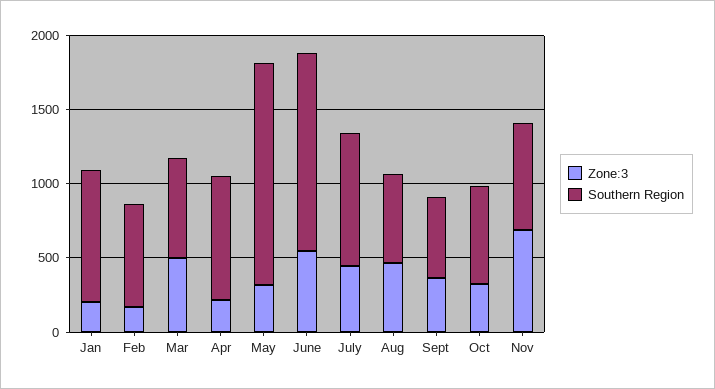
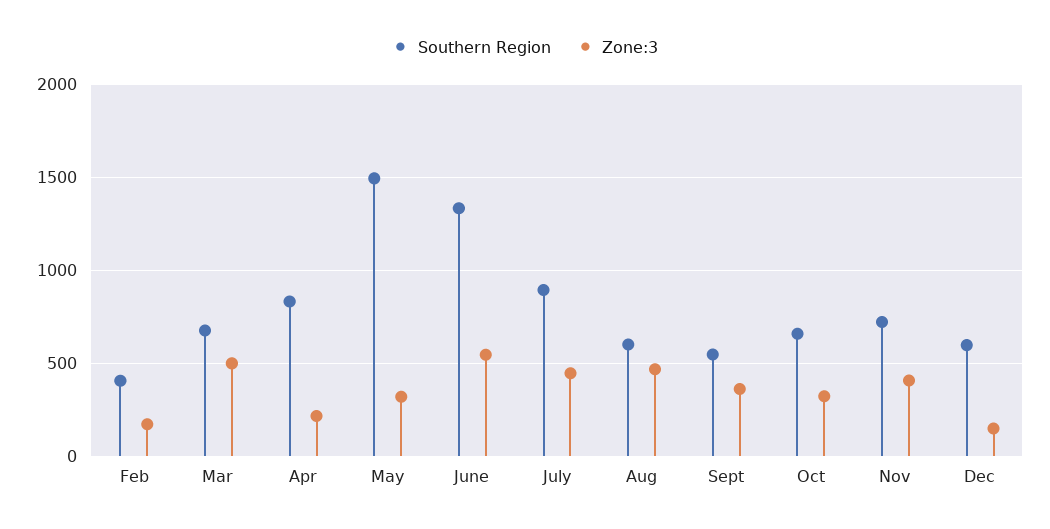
Zone:3, Jan: 200 -> none
Southern Region, Jan: 900 -> none
Southern Region, Feb: 700 -> 400
Zone:3, Nov: 700 -> 400
Southern Region, Dec: none -> 600
Zone:3, Dec: none -> 150

